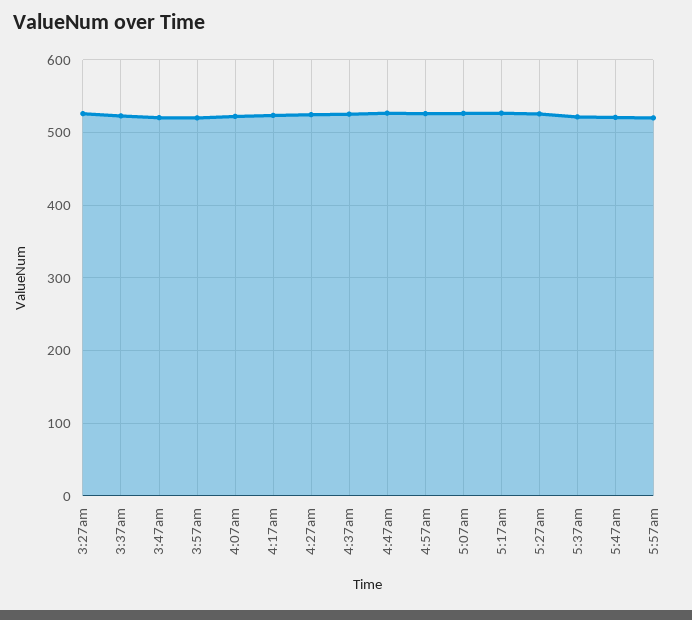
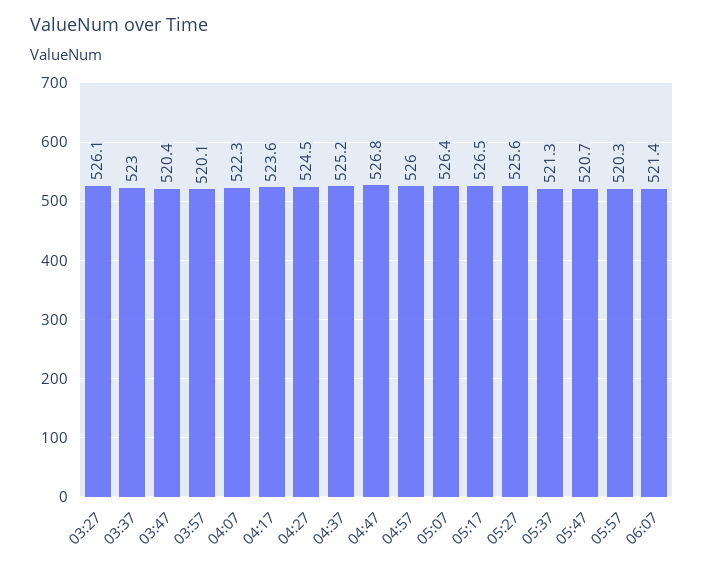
06:07: none -> 521.4

